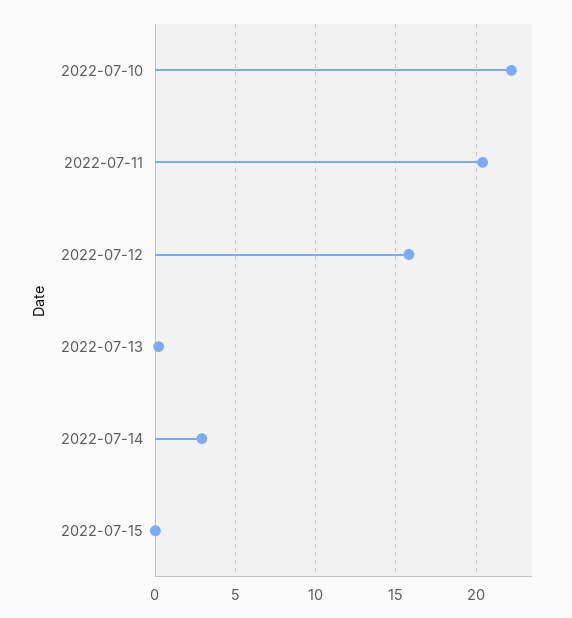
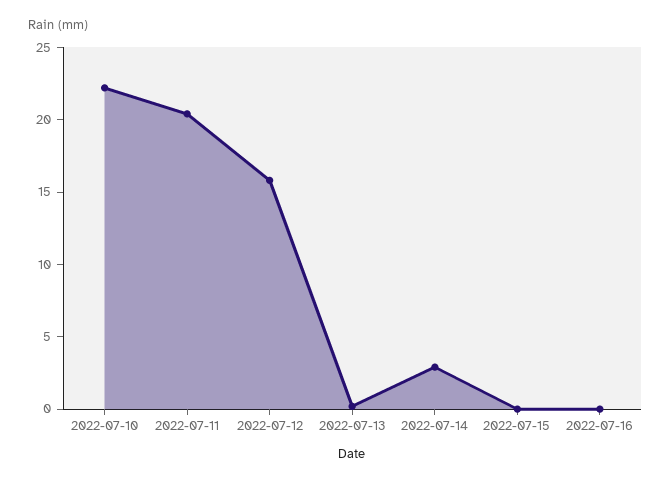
2022-07-16: none -> 0

